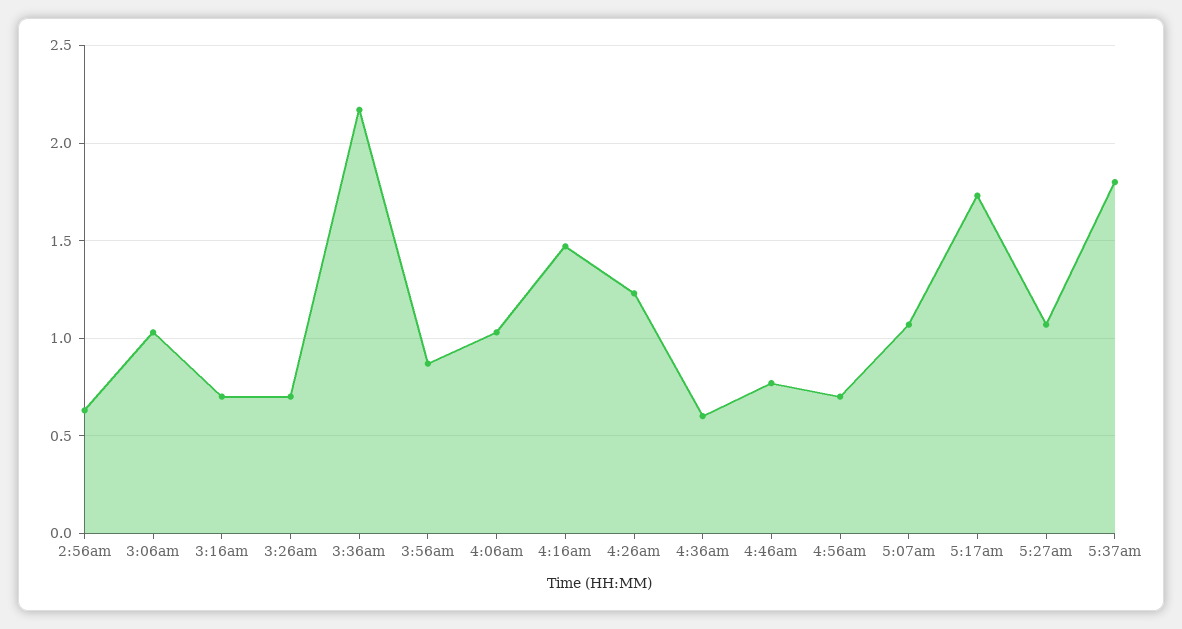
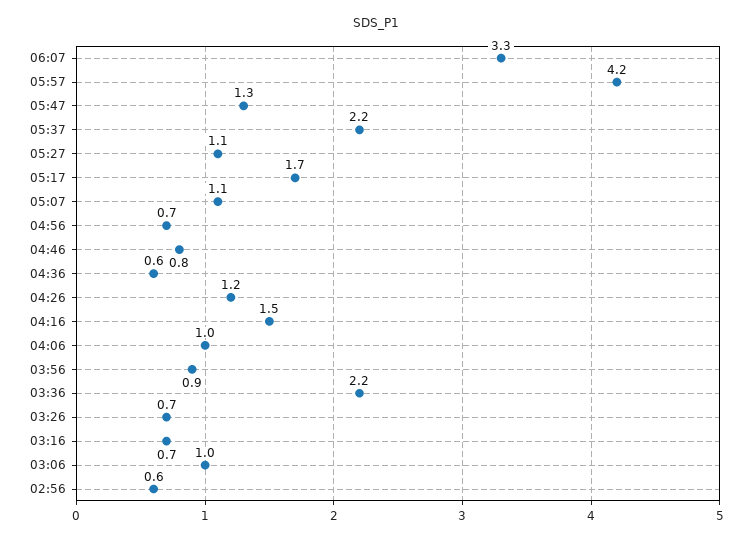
5:37am: 1.8 -> 2.2
06:07: none -> 3.3
05:57: none -> 4.2
05:47: none -> 1.3

